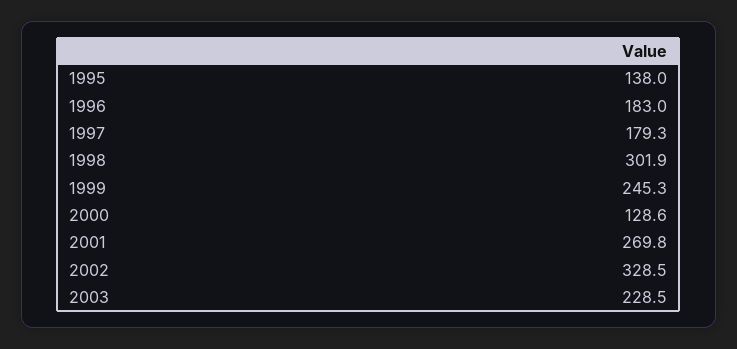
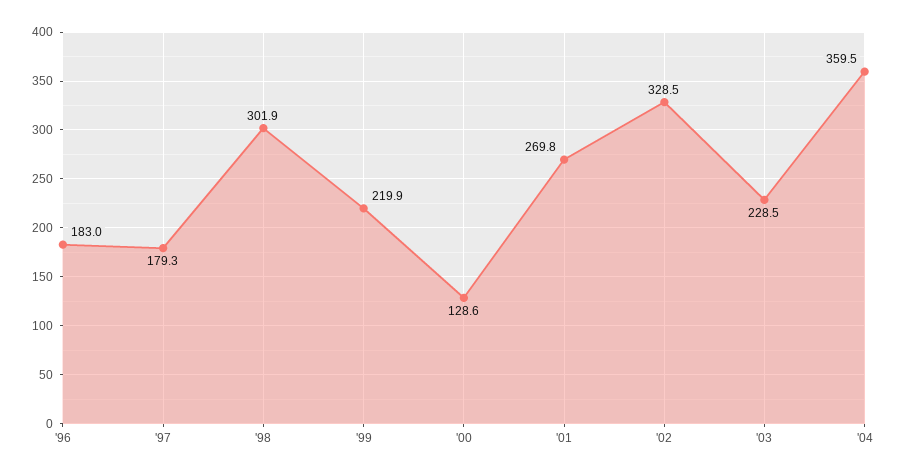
1995: 138 -> none
1999: 245.3 -> 219.9
'04: none -> 359.5

